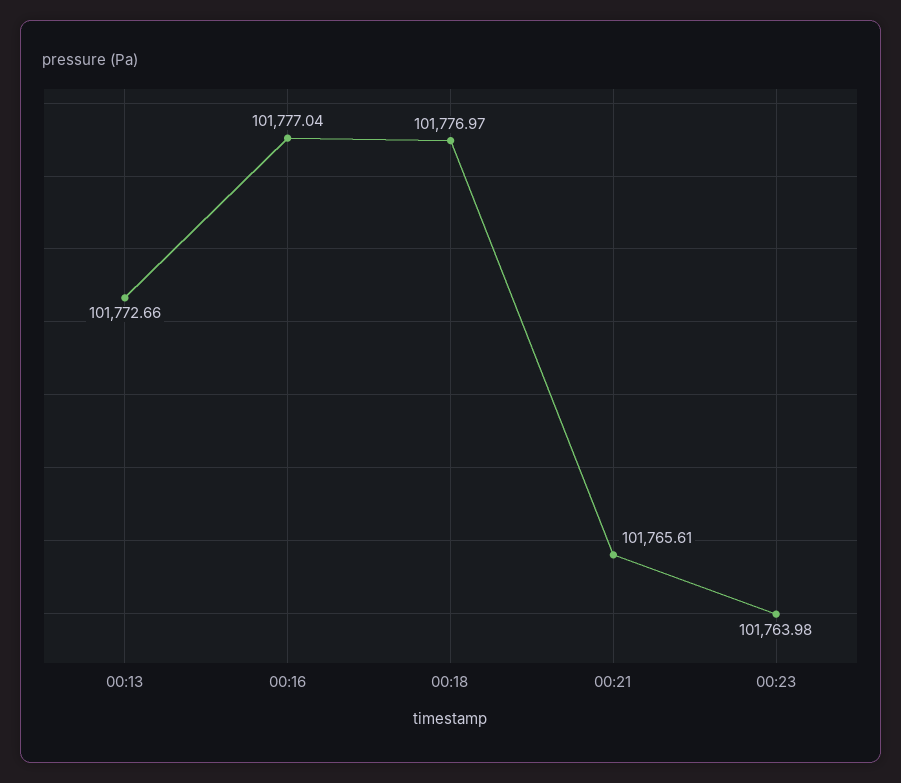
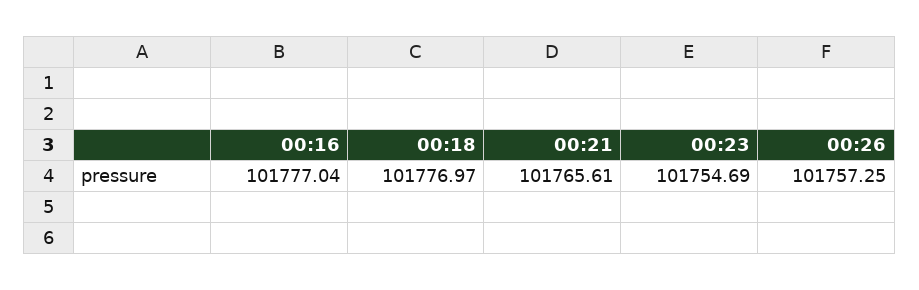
00:13: 101772.66 -> none
00:23: 101763.98 -> 101754.69
00:26: none -> 101757.25

